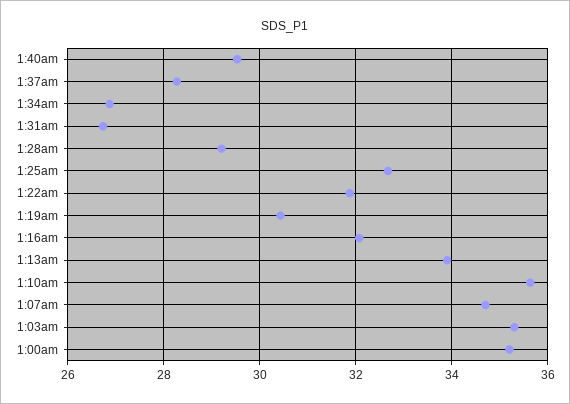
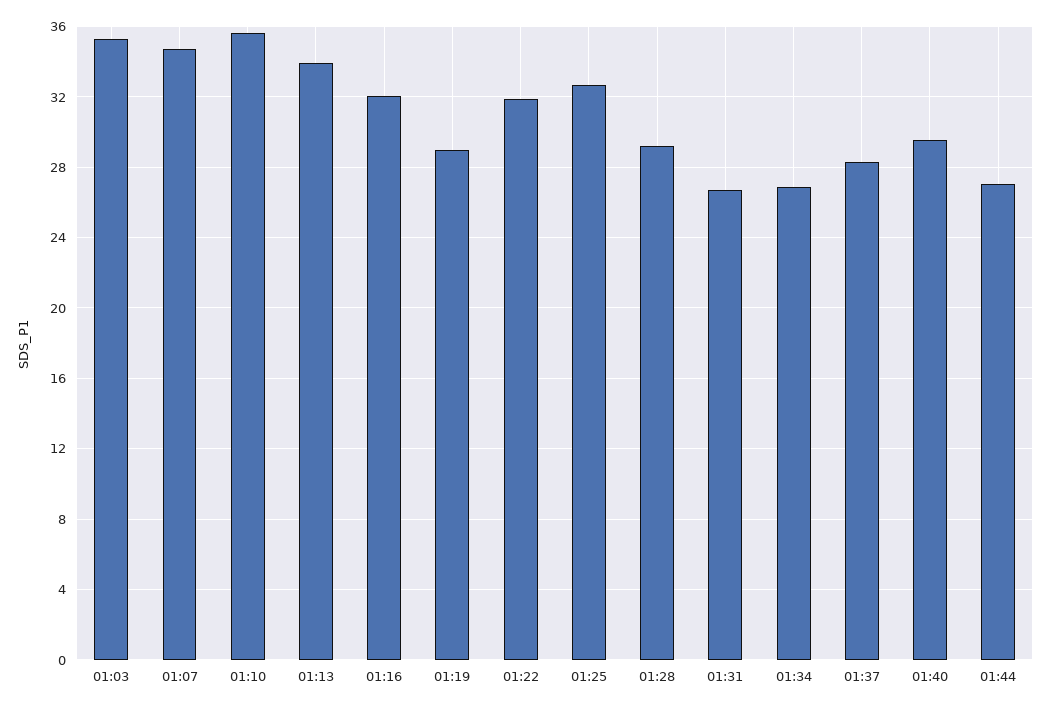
1:19am: 30.4 -> 29
1:00am: 35.2 -> none
01:44: none -> 27

